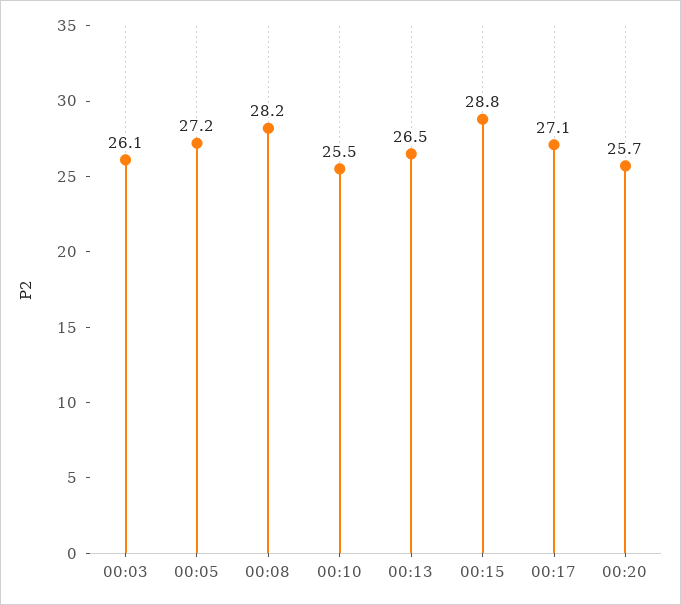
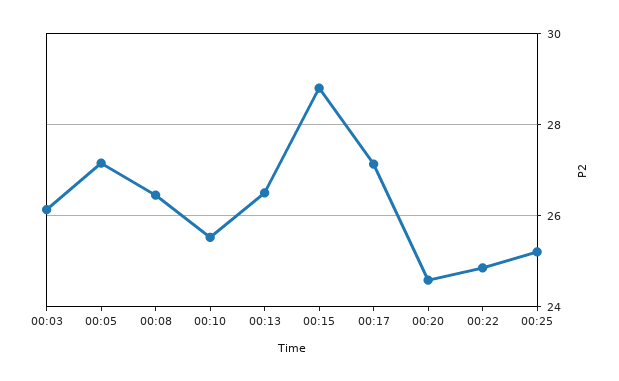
00:08: 28.2 -> 26.4
00:20: 25.7 -> 24.6
00:22: none -> 24.8
00:25: none -> 25.2

